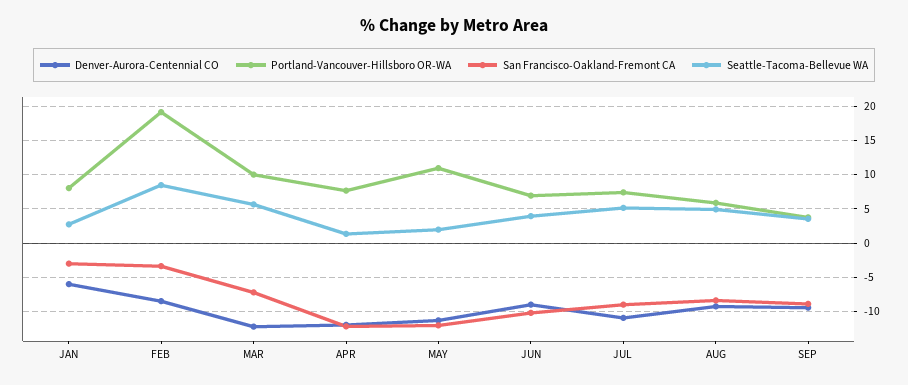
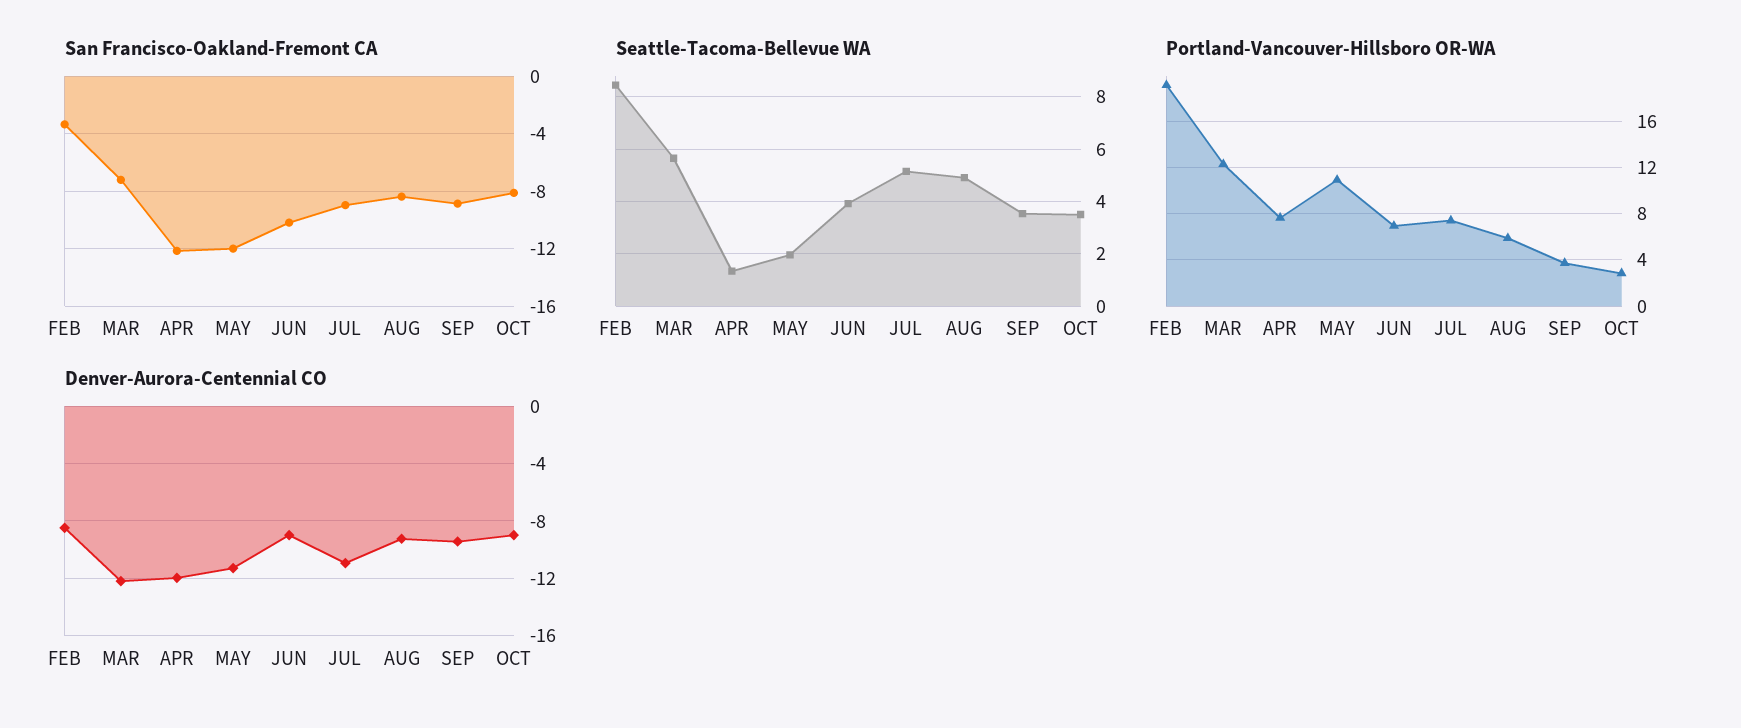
Denver-Aurora-Centennial CO, JAN: -6 -> none
Portland-Vancouver-Hillsboro OR-WA, JAN: 8 -> none
San Francisco-Oakland-Fremont CA, JAN: -3 -> none
Seattle-Tacoma-Bellevue WA, JAN: 3 -> none
Portland-Vancouver-Hillsboro OR-WA, MAR: 10 -> 12
San Francisco-Oakland-Fremont CA, OCT: none -> -8
Seattle-Tacoma-Bellevue WA, OCT: none -> 3.5
Portland-Vancouver-Hillsboro OR-WA, OCT: none -> 3
Denver-Aurora-Centennial CO, OCT: none -> -9

